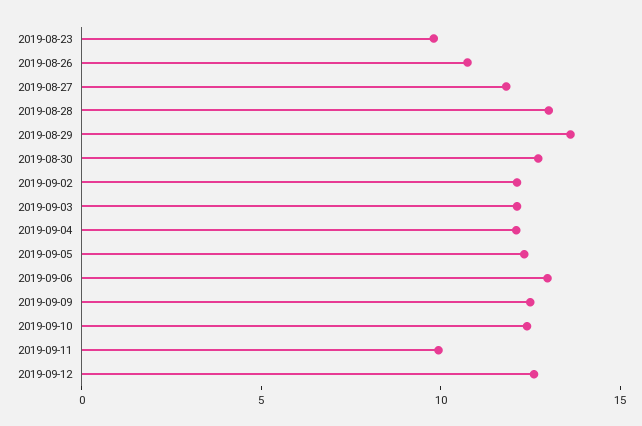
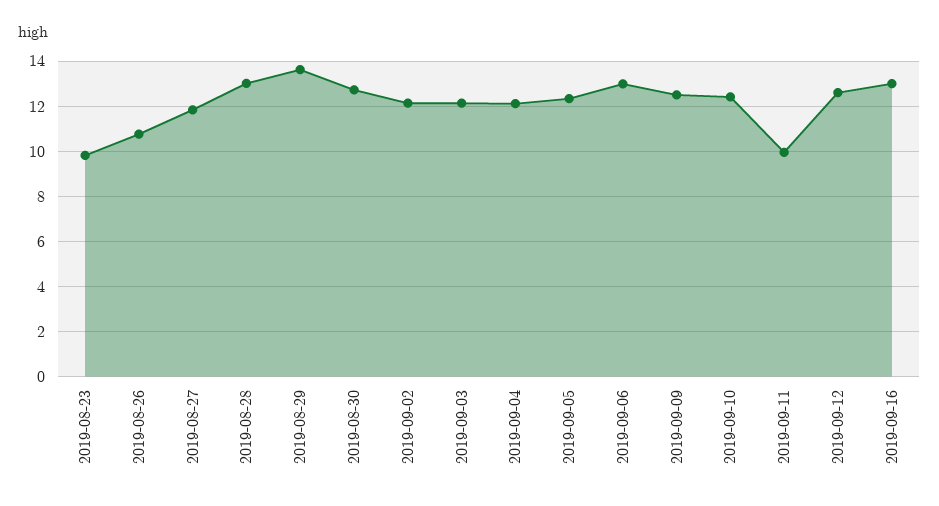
2019-09-16: none -> 13

